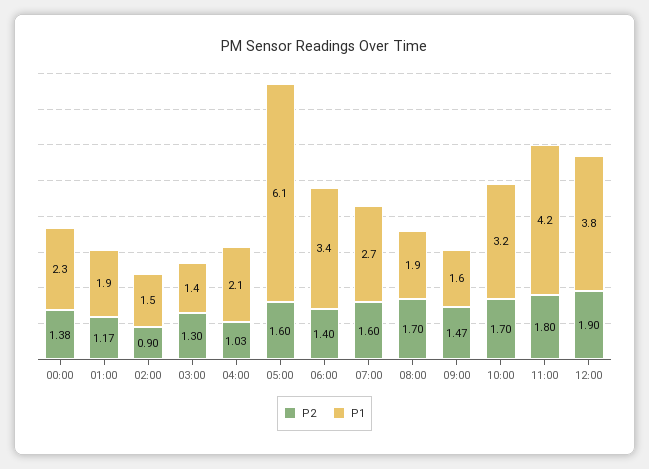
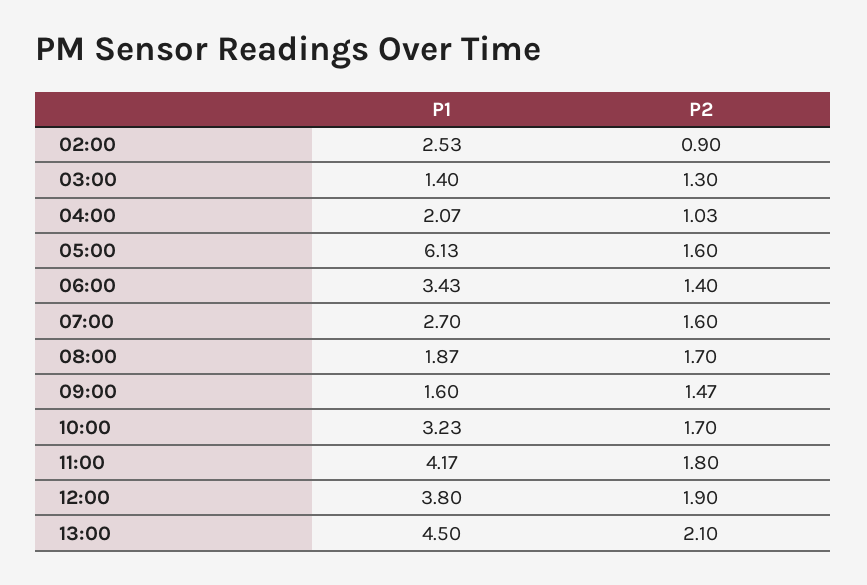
P2, 00:00: 1.38 -> none
P1, 00:00: 2.3 -> none
P2, 01:00: 1.17 -> none
P1, 01:00: 1.9 -> none
P1, 02:00: 1.5 -> 2.53
P1, 13:00: none -> 4.5
P2, 13:00: none -> 2.1

